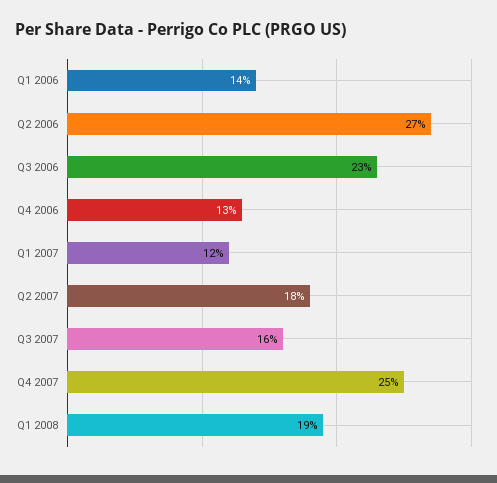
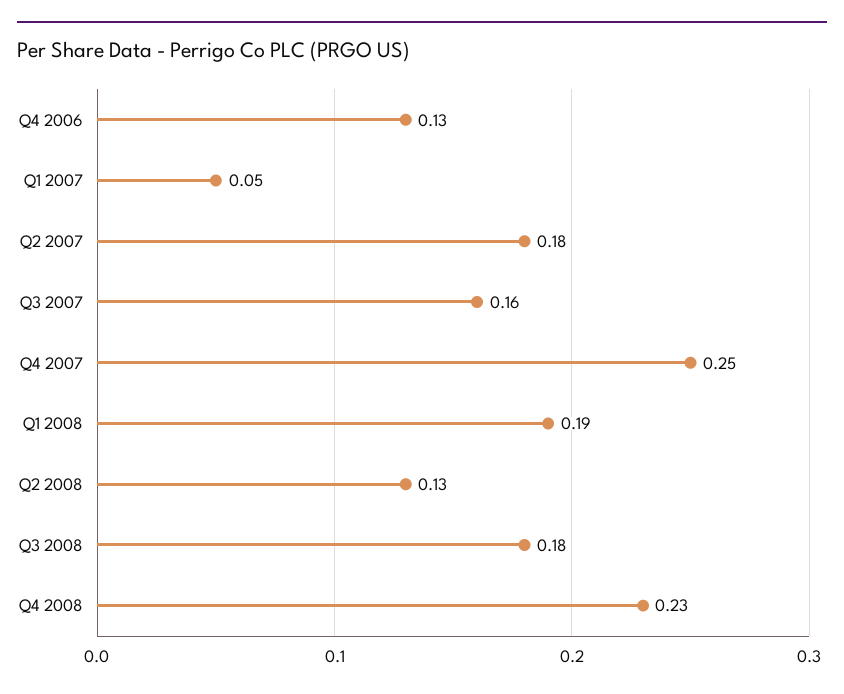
Q1 2006: 0.14 -> none
Q2 2006: 0.27 -> none
Q3 2006: 0.23 -> none
Q1 2007: 0.12 -> 0.05
Q2 2008: none -> 0.13
Q3 2008: none -> 0.18
Q4 2008: none -> 0.23

